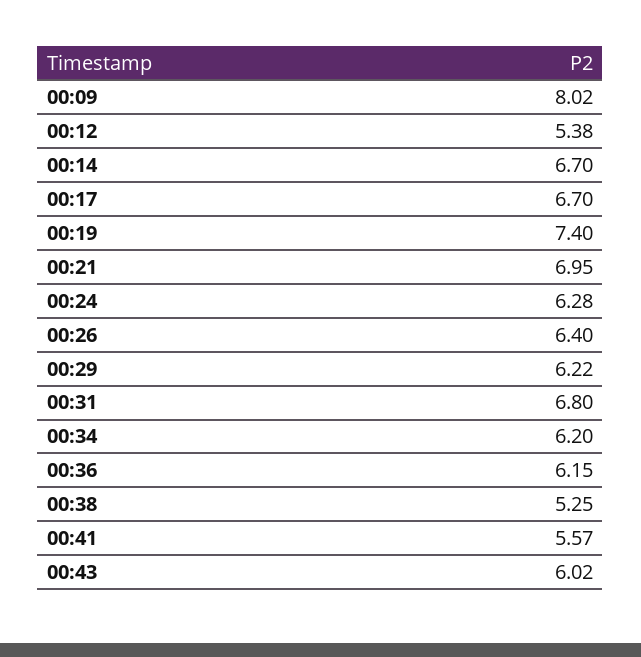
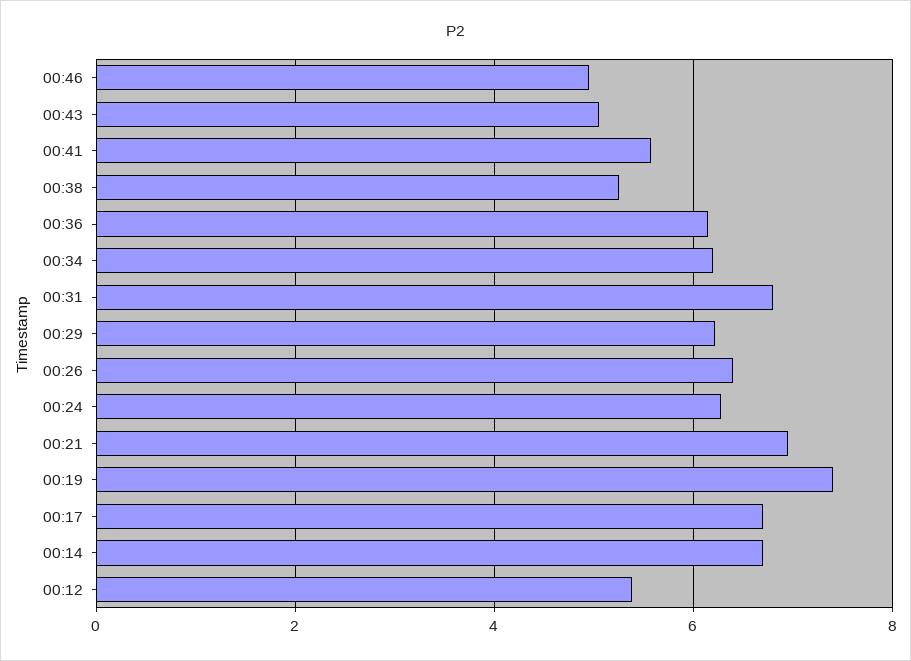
00:09: 8.02 -> none
00:43: 6.02 -> 5
00:46: none -> 5

